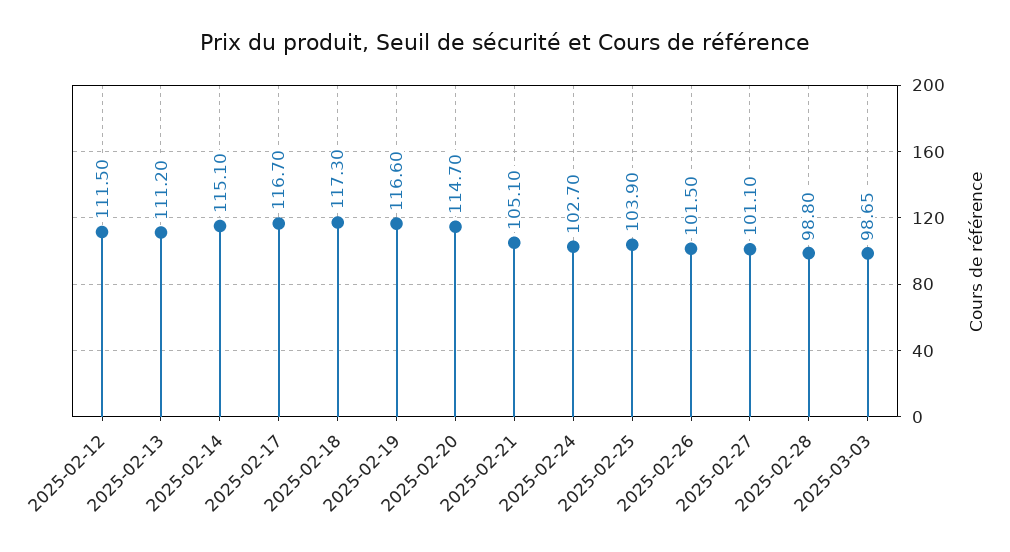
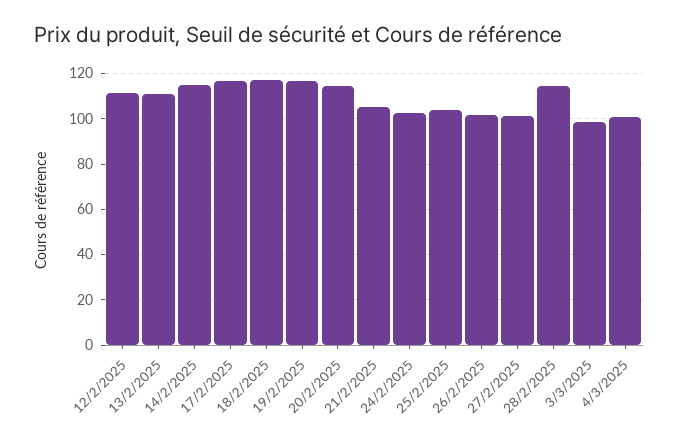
2025-02-28: 98.8 -> 115
4/3/2025: none -> 100

